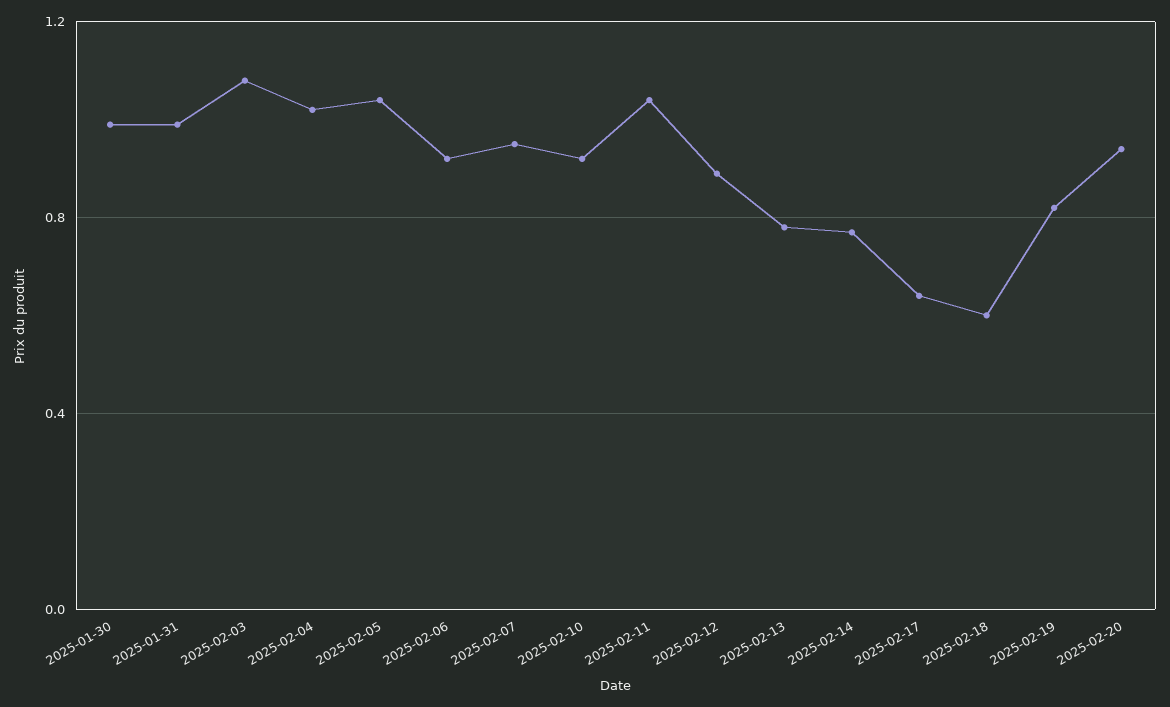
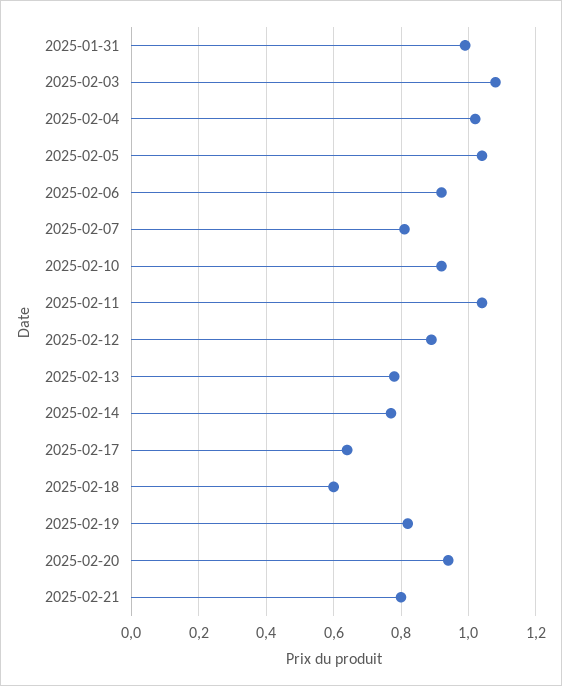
2025-01-30: 1 -> none
2025-02-07: 0.95 -> 0.8
2025-02-21: none -> 0.8

